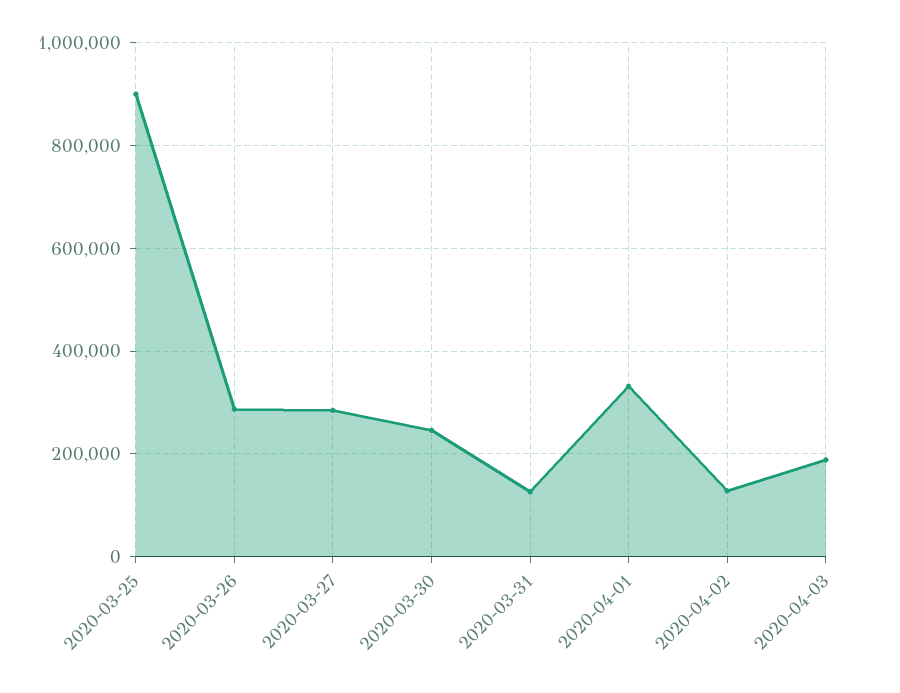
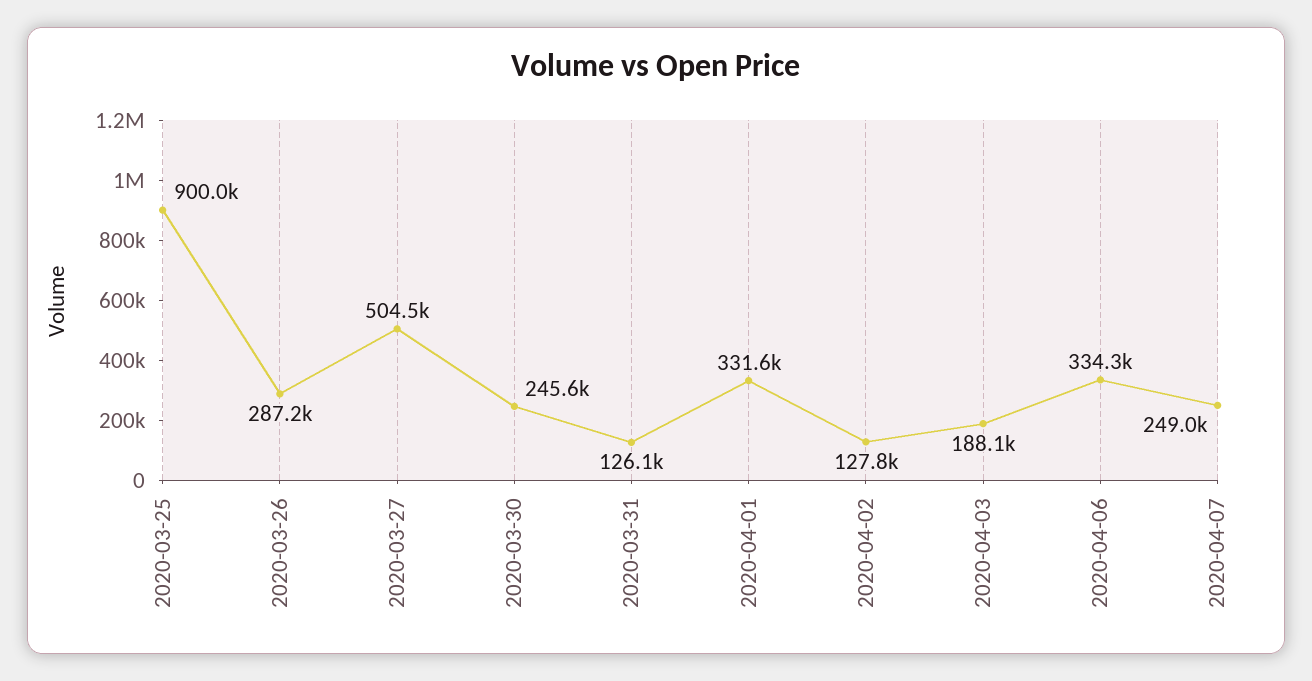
2020-03-27: 280000 -> 504500
2020-04-06: none -> 334300
2020-04-07: none -> 249000

